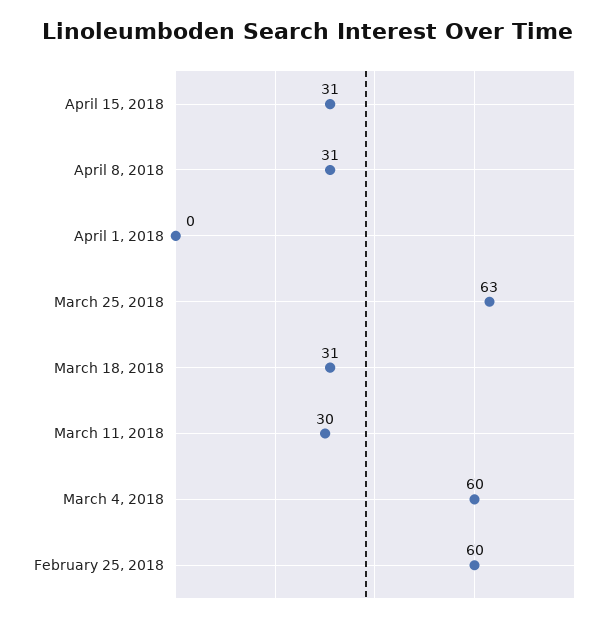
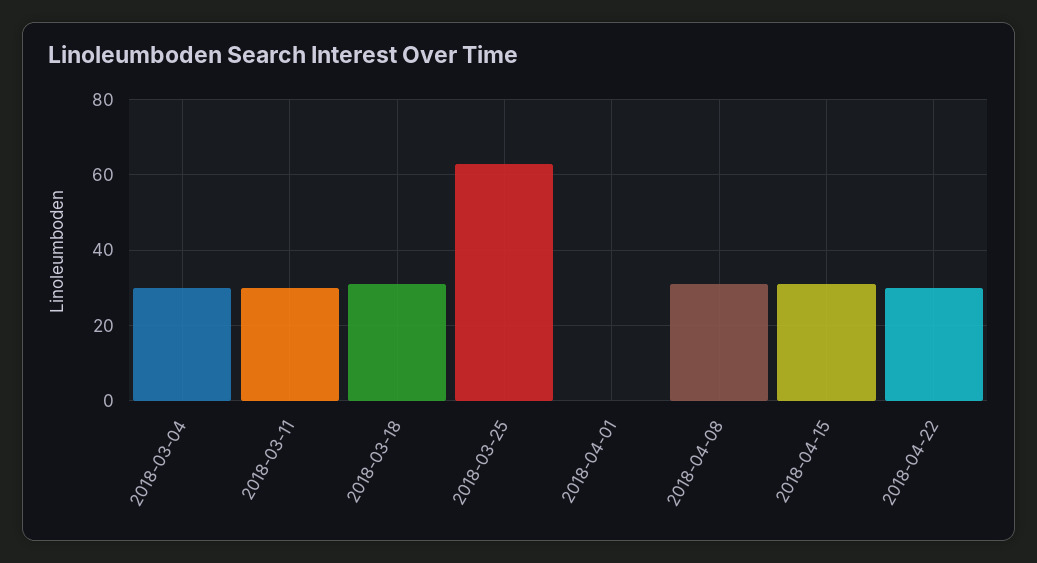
March 4, 2018: 60 -> 30
February 25, 2018: 60 -> none
2018-04-22: none -> 30

